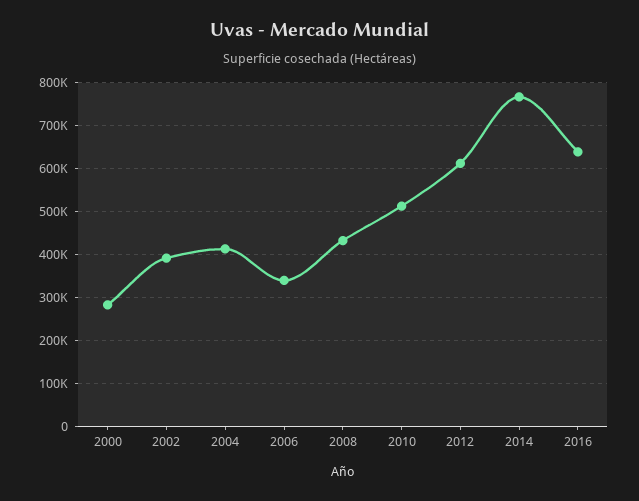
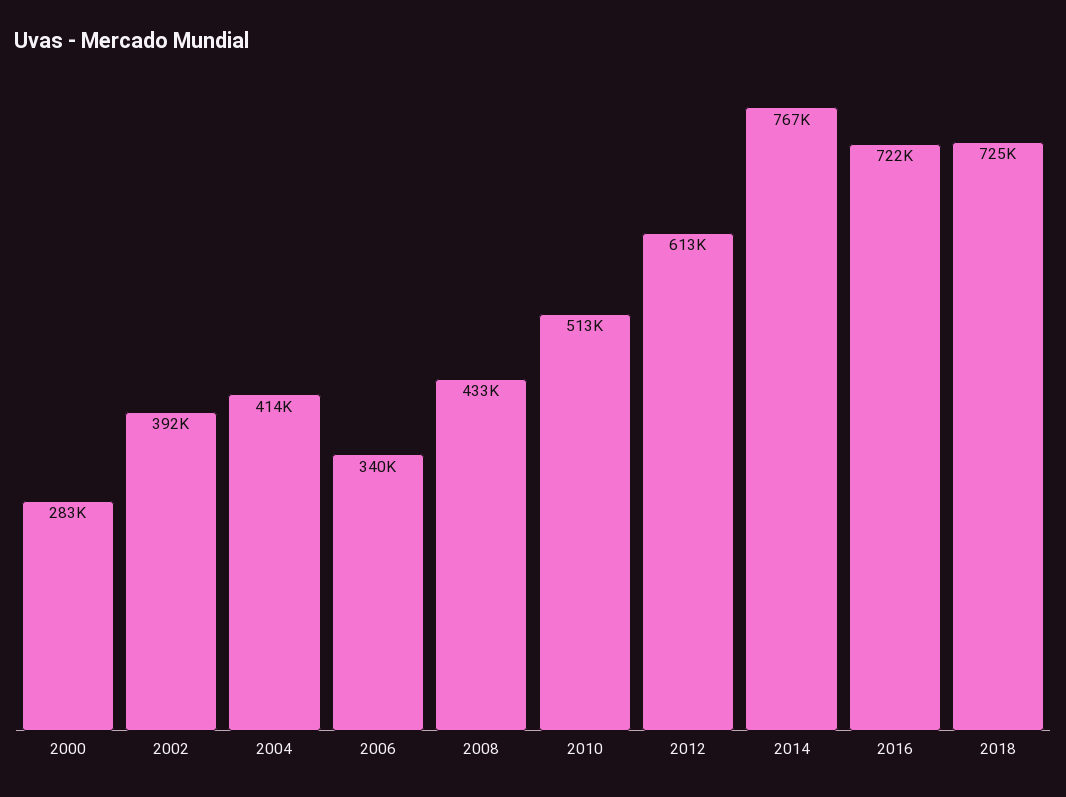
2016: 640000 -> 722000
2018: none -> 725000

